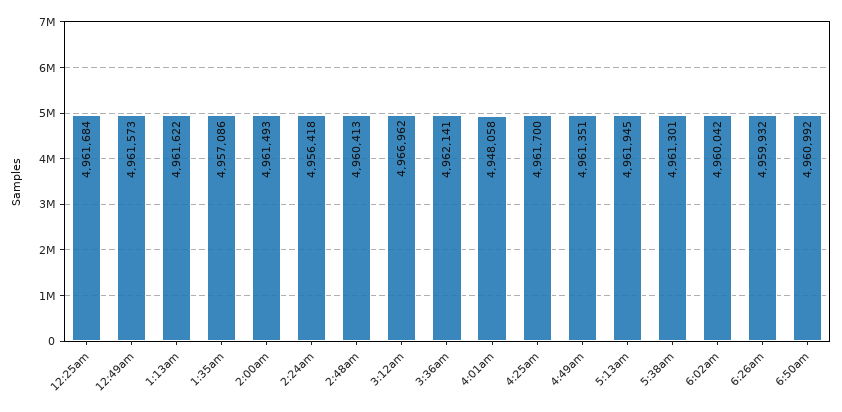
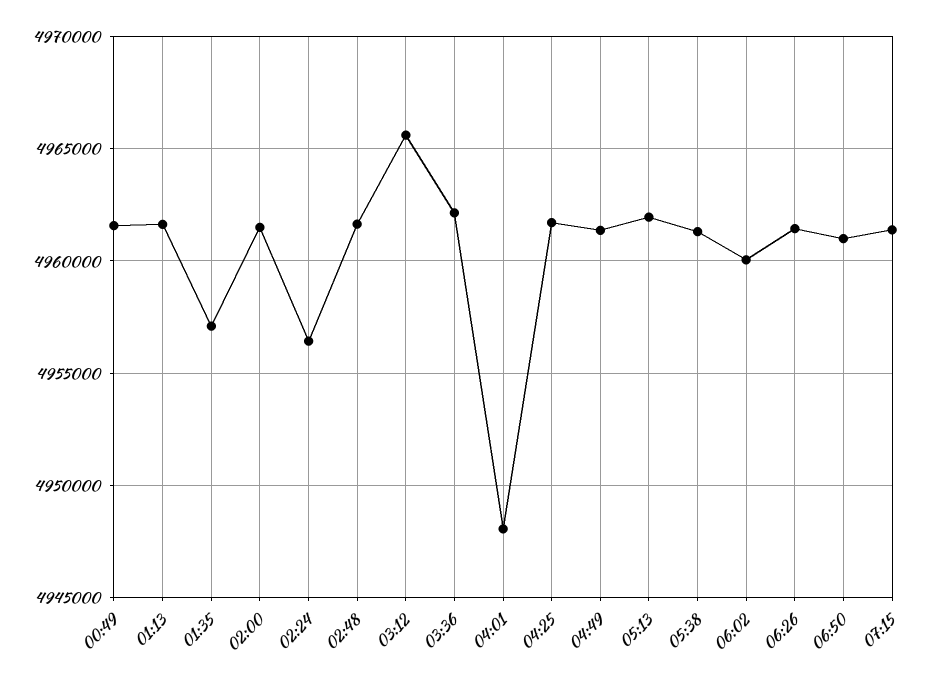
12:25am: 4961684 -> none
2:48am: 4960413 -> 4961500
3:12am: 4966962 -> 4965500
6:26am: 4959932 -> 4961500
07:15: none -> 4961500

